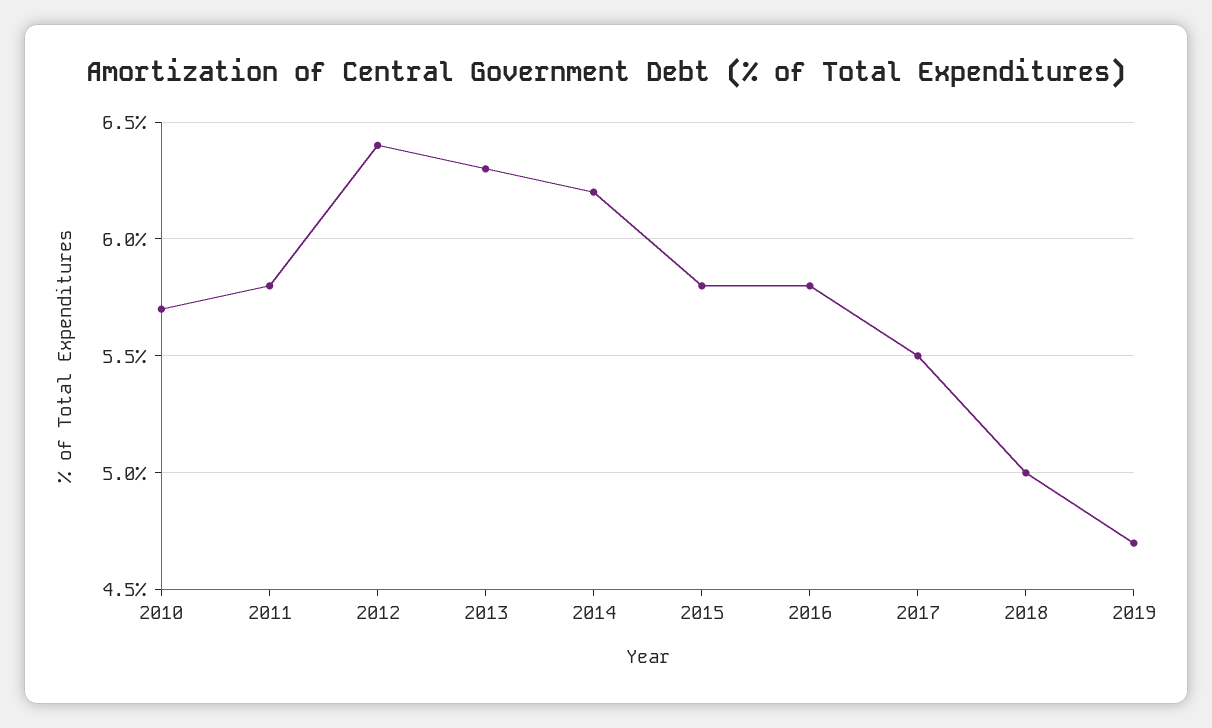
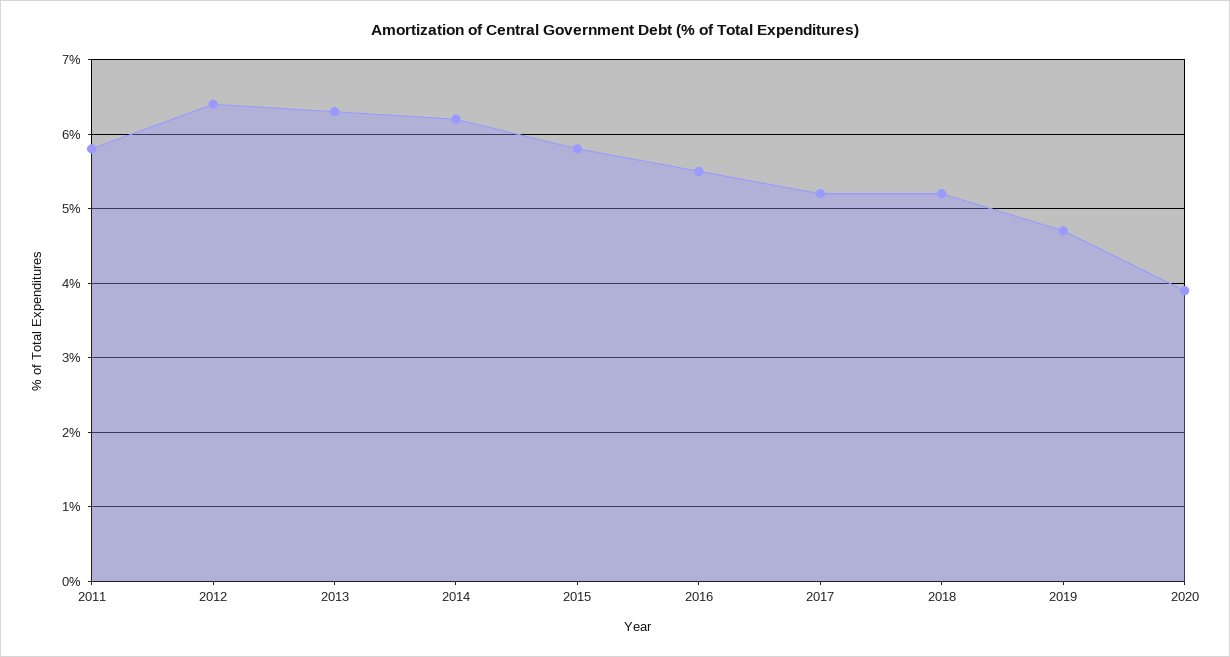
2010: 5.7 -> none
2016: 5.8 -> 5.5
2017: 5.5 -> 5.2
2018: 5 -> 5.2
2020: none -> 3.9

